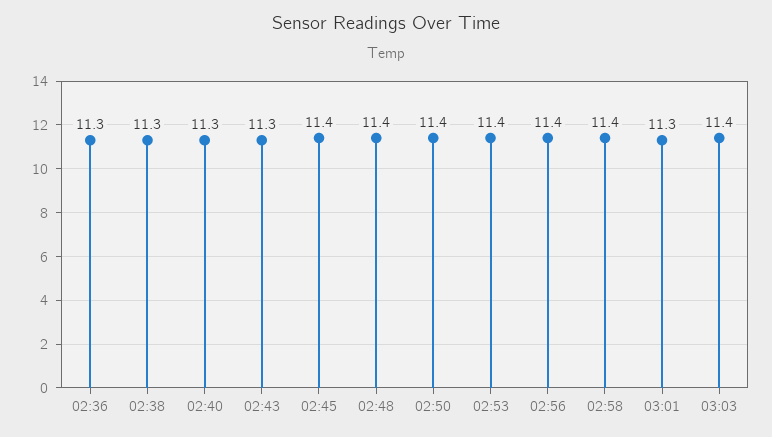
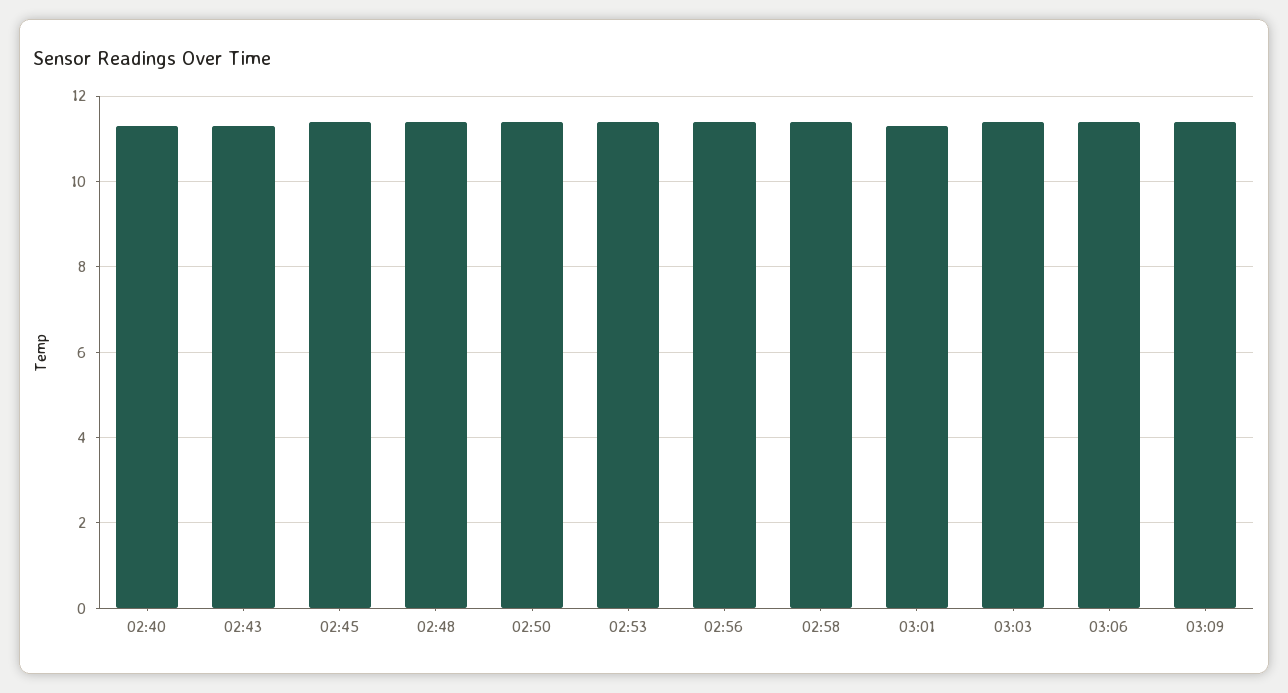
02:36: 11.3 -> none
02:38: 11.3 -> none
03:06: none -> 11.5
03:09: none -> 11.5

